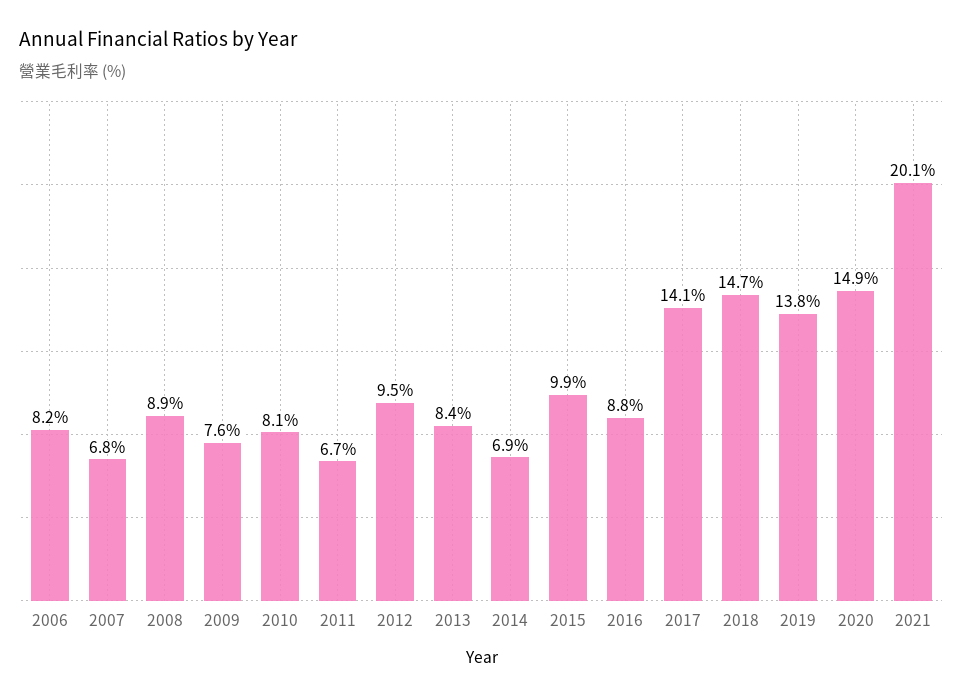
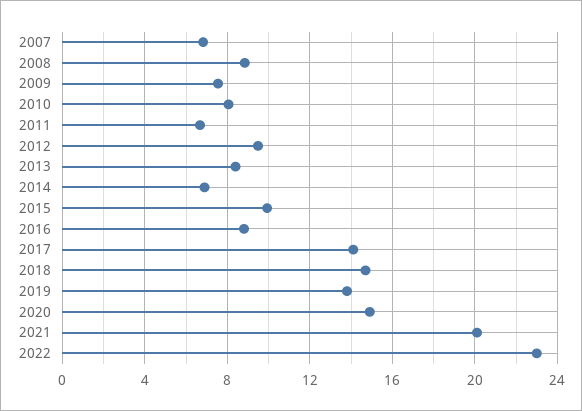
2006: 8.2 -> none
2022: none -> 23

